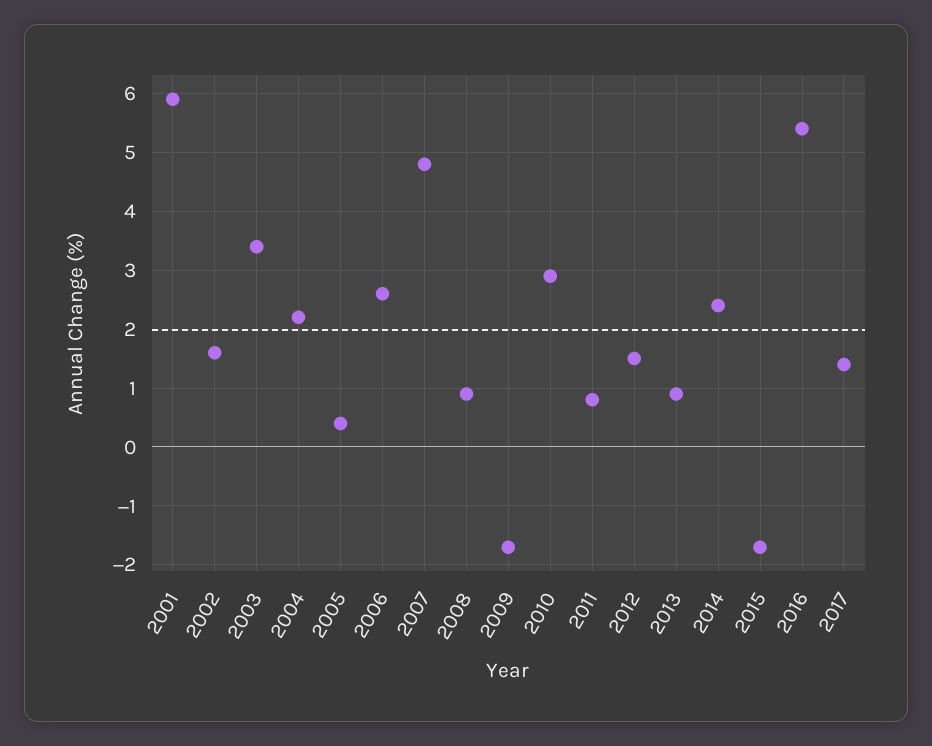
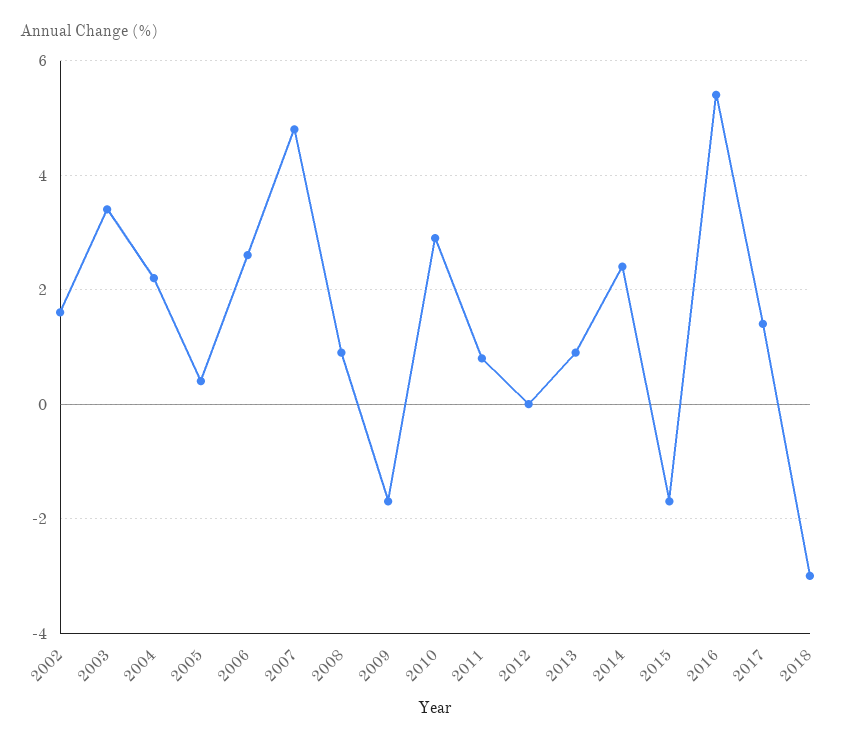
2001: 6 -> none
2012: 1.5 -> 0
2018: none -> -3

